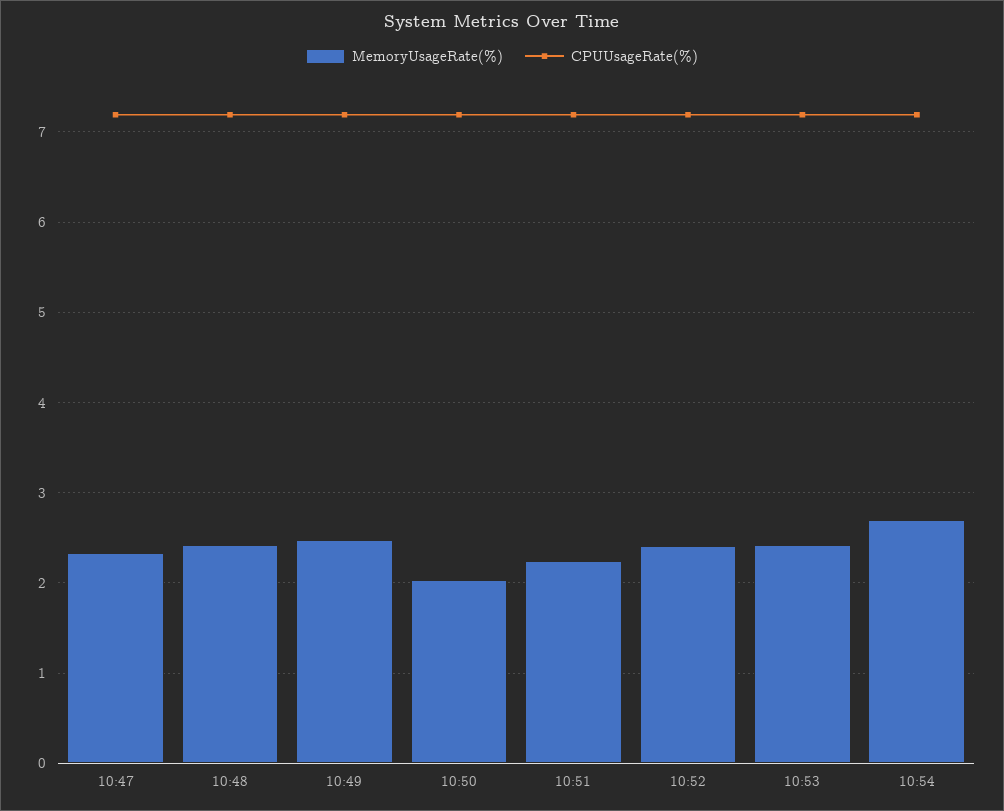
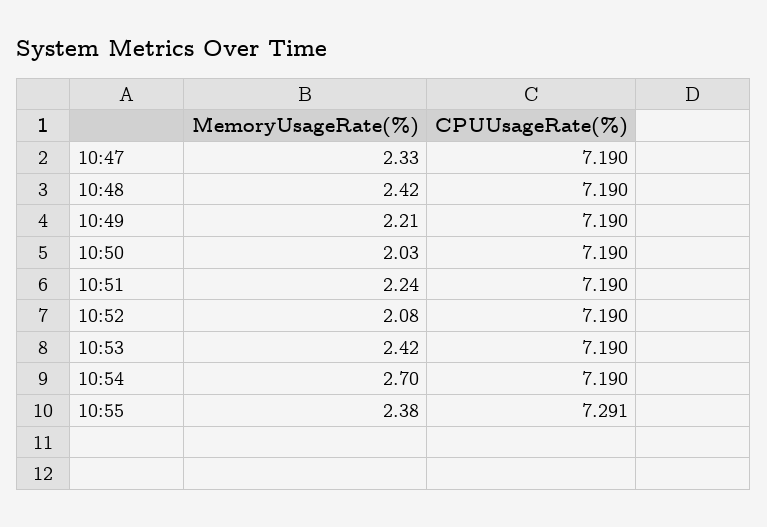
MemoryUsageRate(%), 10:49: 2.5 -> 2.21
MemoryUsageRate(%), 10:52: 2.4 -> 2.08
MemoryUsageRate(%), 10:55: none -> 2.38
CPUUsageRate(%), 10:55: none -> 7.291

